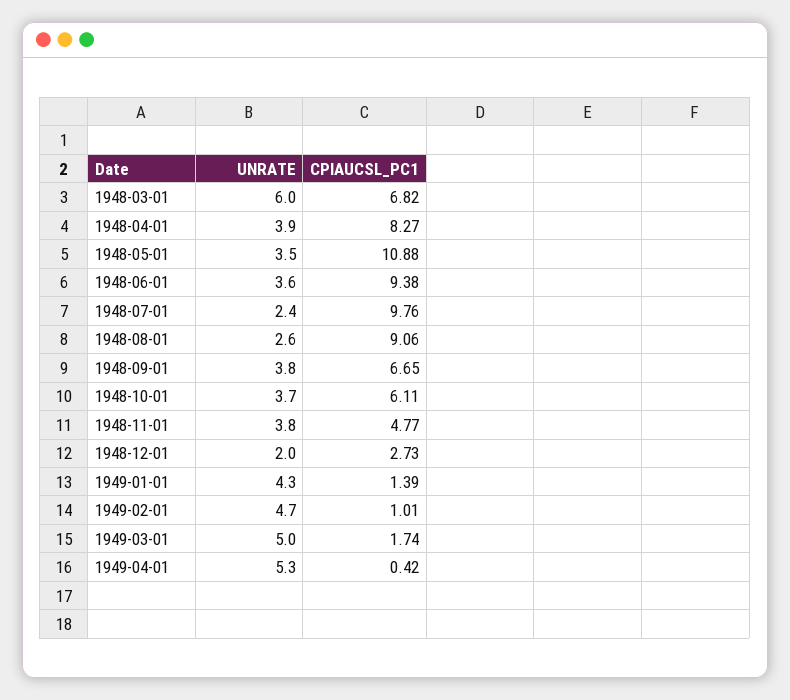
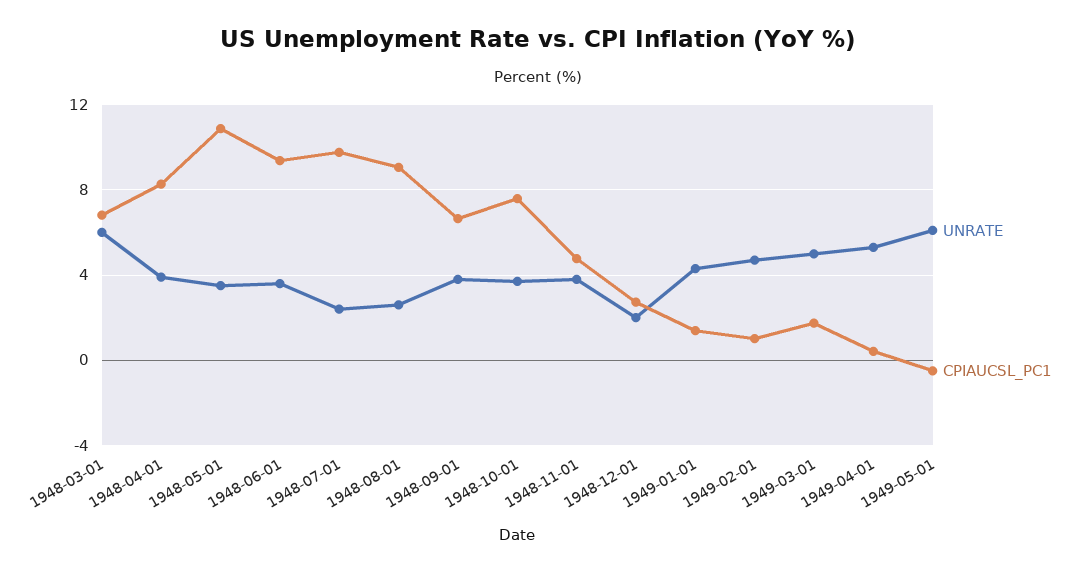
CPIAUCSL_PC1, 1948-10-01: 6.11 -> 7.5
UNRATE, 1949-05-01: none -> 6
CPIAUCSL_PC1, 1949-05-01: none -> -0.5

